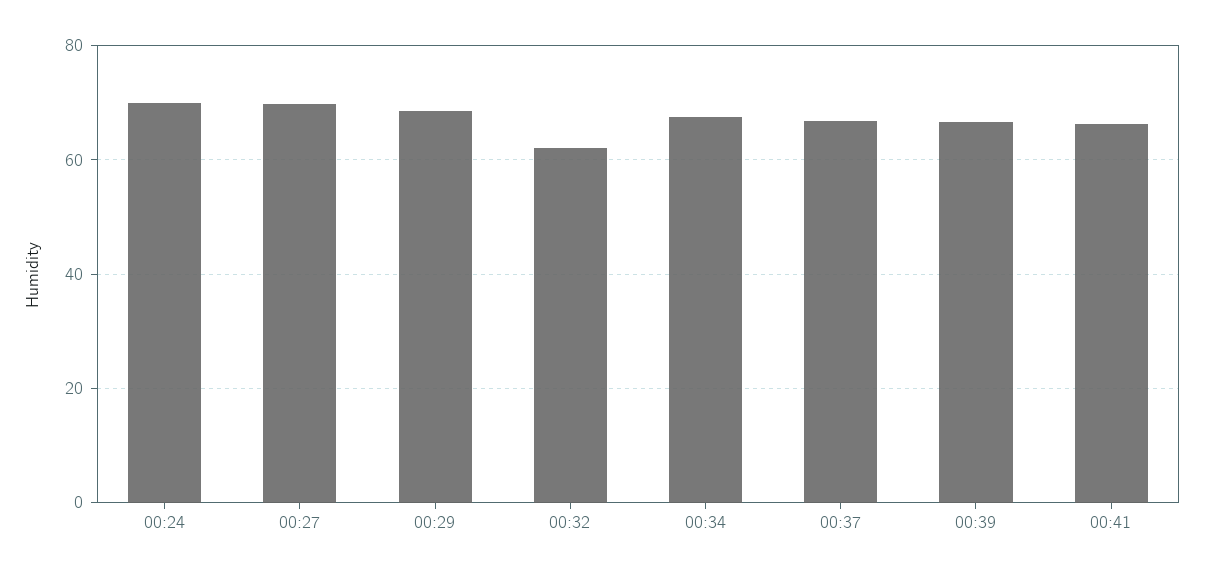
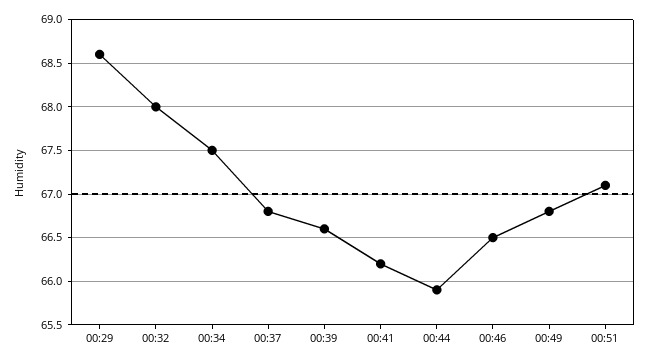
00:24: 70 -> none
00:27: 70 -> none
00:32: 62 -> 68
00:44: none -> 65.9
00:46: none -> 66.5
00:49: none -> 66.8
00:51: none -> 67.1

